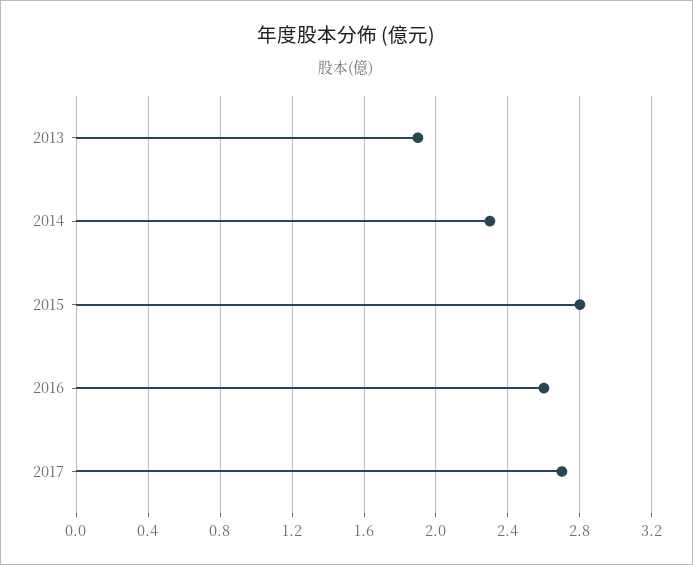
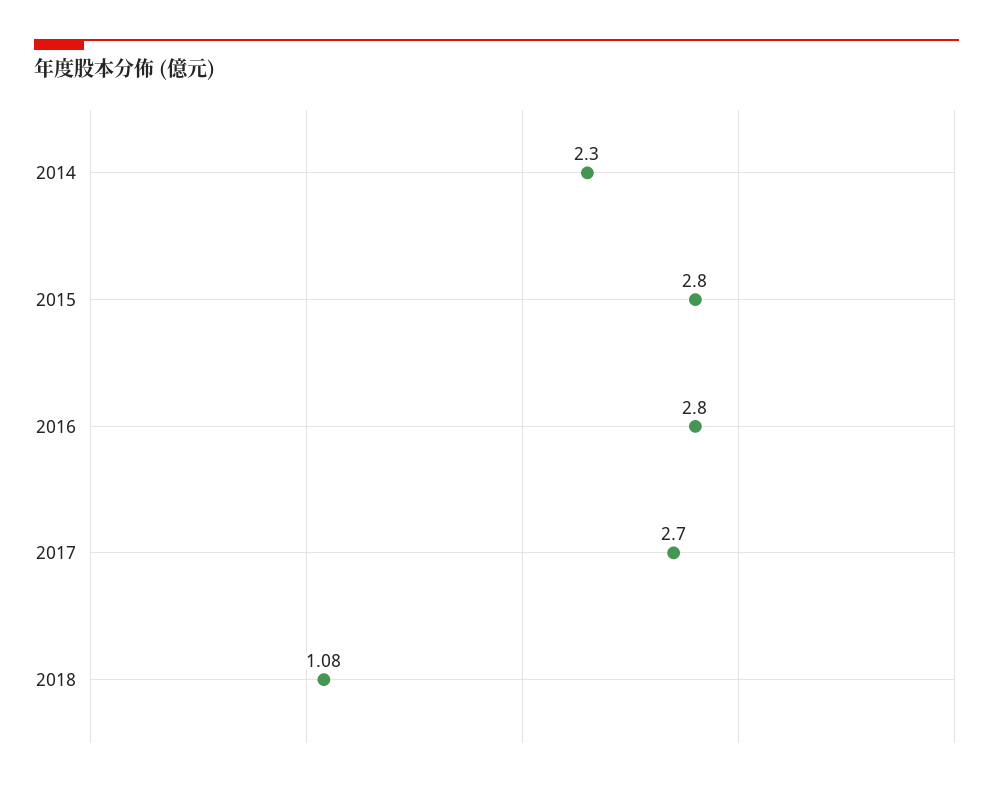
2013: 1.9 -> none
2016: 2.6 -> 2.8
2018: none -> 1.08

